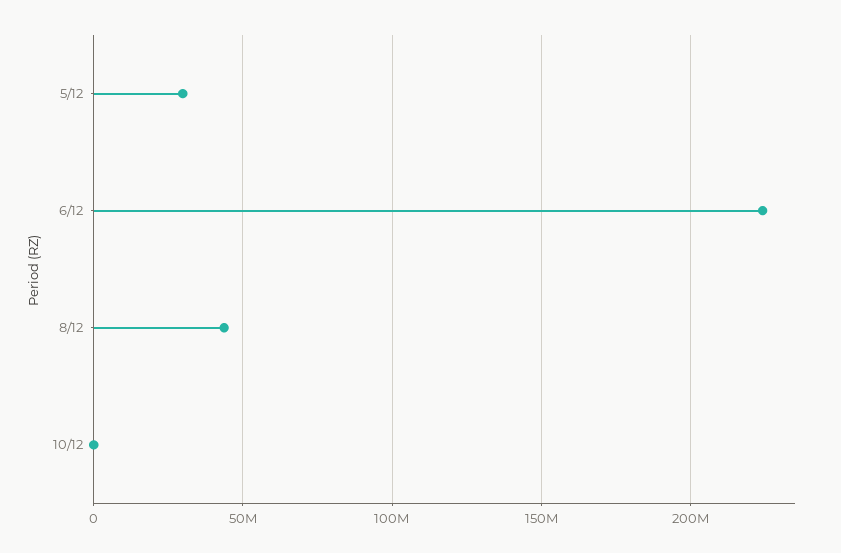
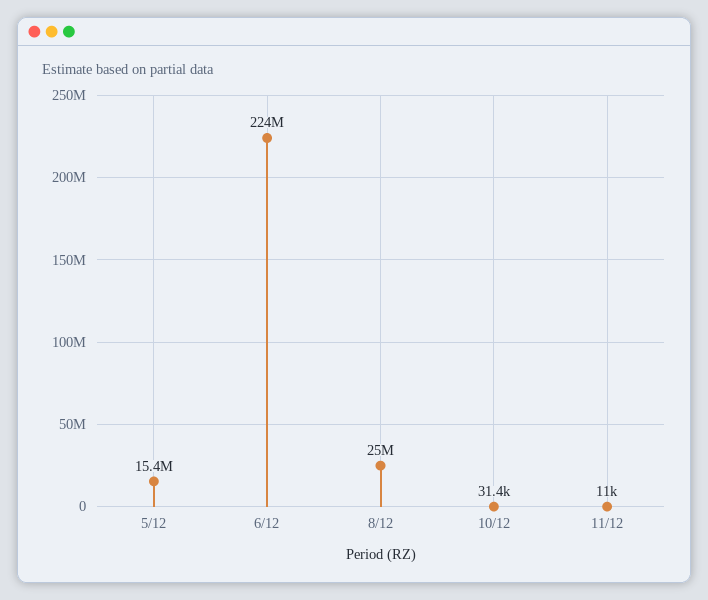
5/12: 30000000 -> 15400000
8/12: 45000000 -> 25000000
11/12: none -> 11000

